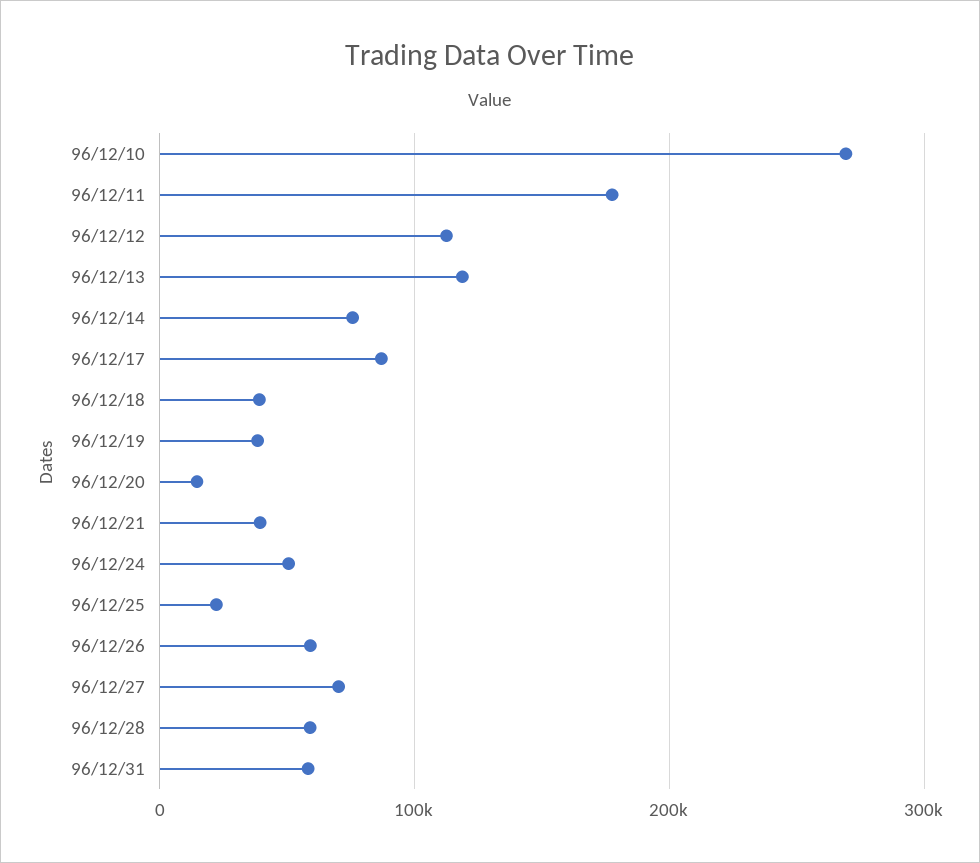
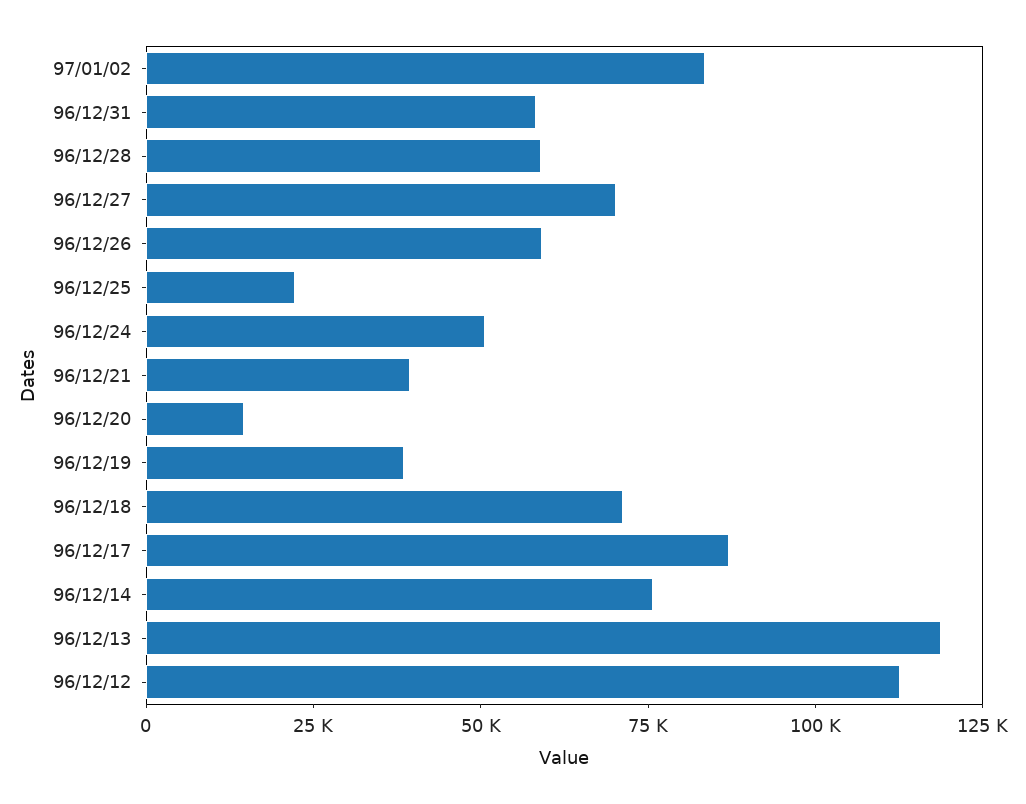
96/12/10: 270000 -> none
96/12/11: 180000 -> none
96/12/18: 40000 -> 70000
97/01/02: none -> 85000

